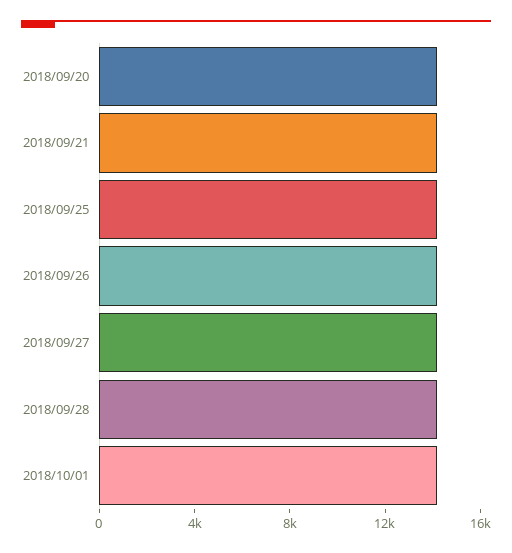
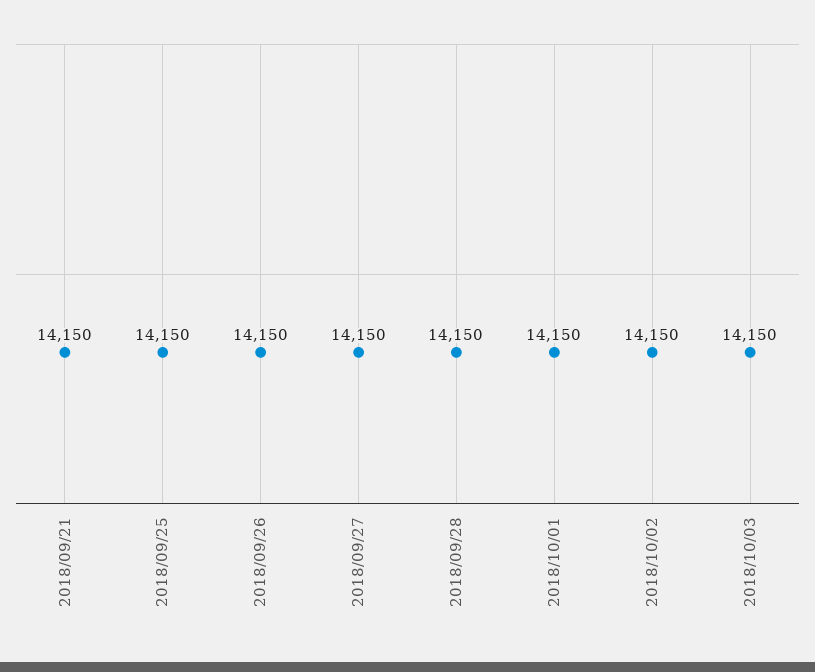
2018/09/20: 14000 -> none
2018/10/02: none -> 14150
2018/10/03: none -> 14150

